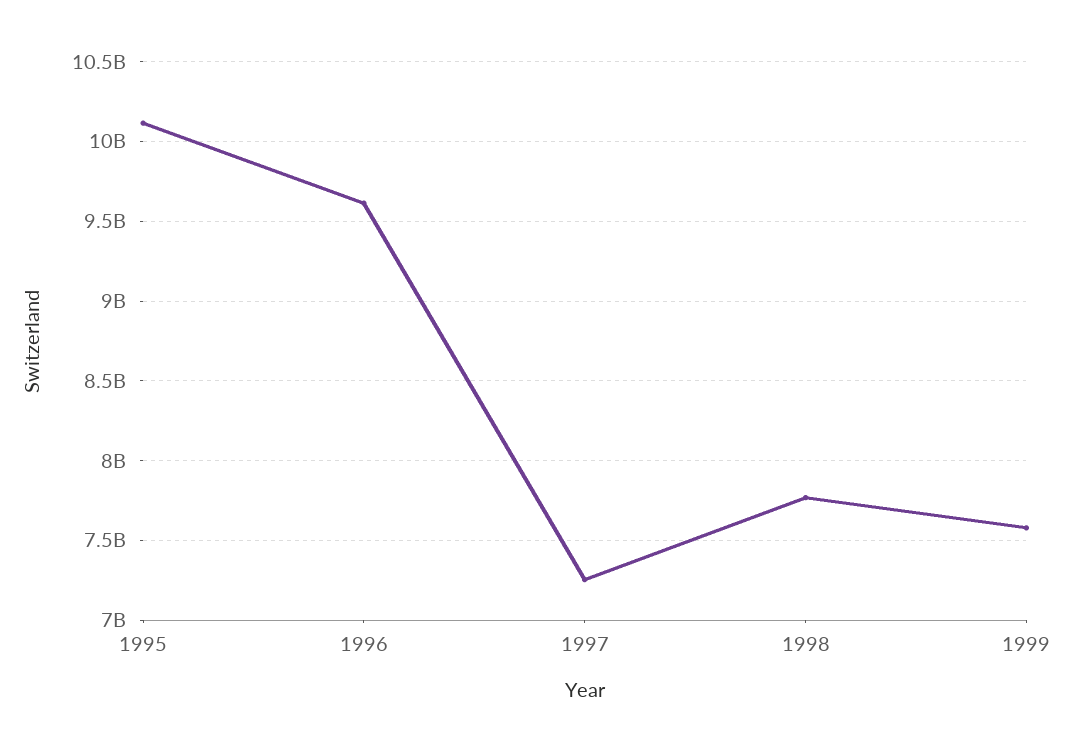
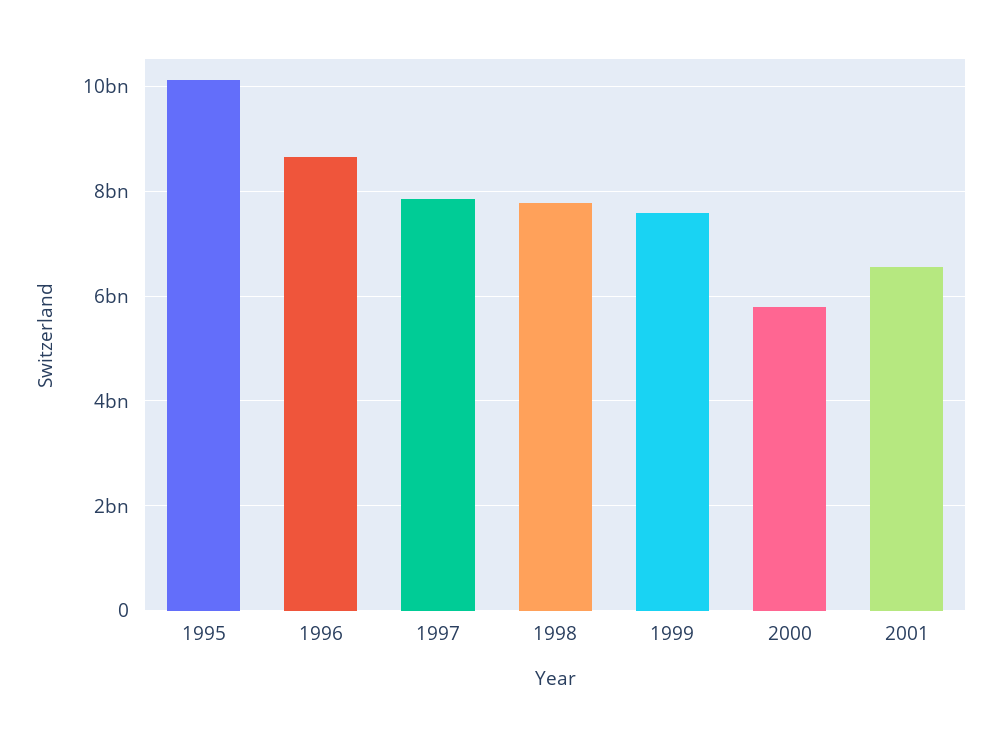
1996: 9600000000 -> 8600000000
1997: 7250000000 -> 7800000000
2000: none -> 5800000000
2001: none -> 6600000000

